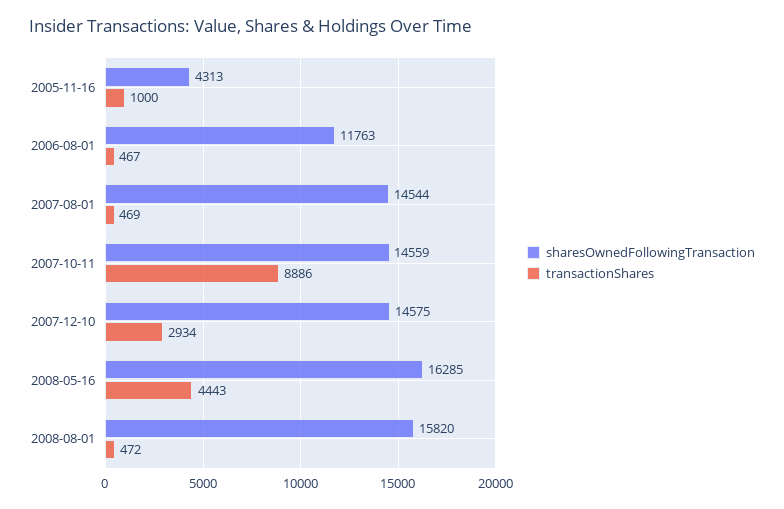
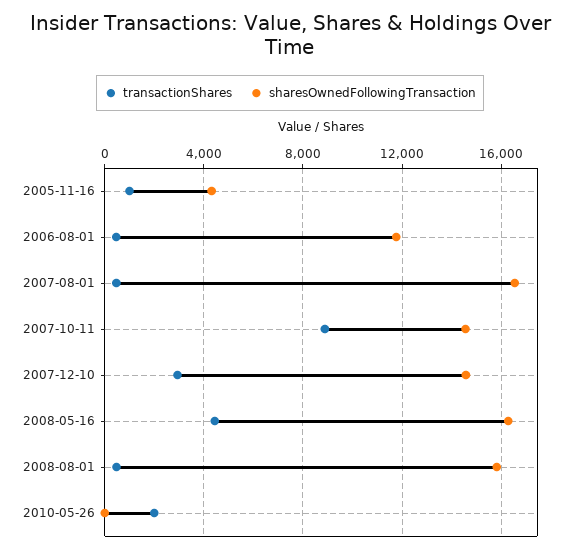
sharesOwnedFollowingTransaction, 2007-08-01: 14544 -> 16500
transactionShares, 2010-05-26: none -> 2000
sharesOwnedFollowingTransaction, 2010-05-26: none -> 0

